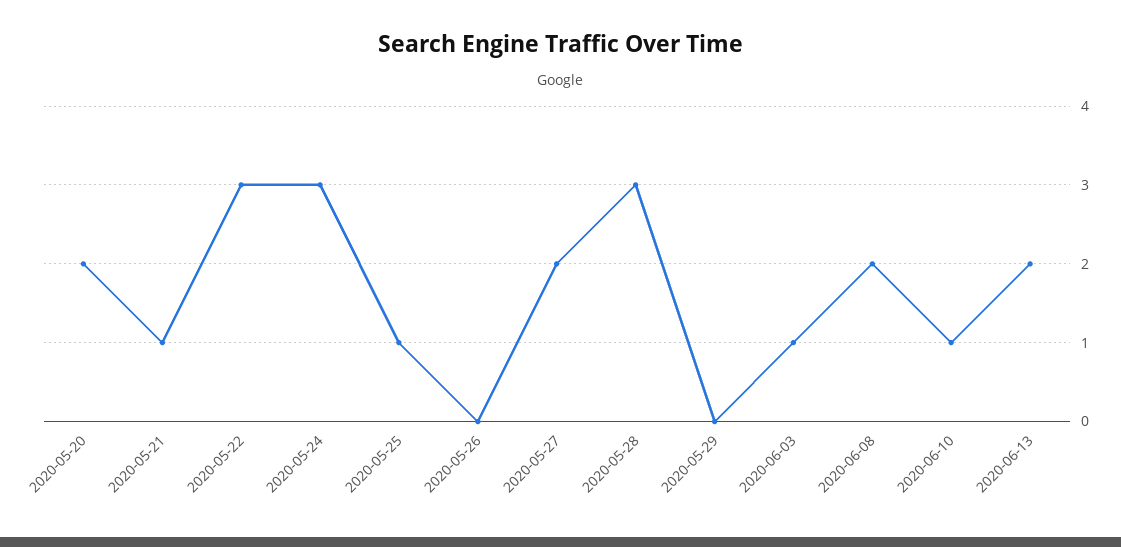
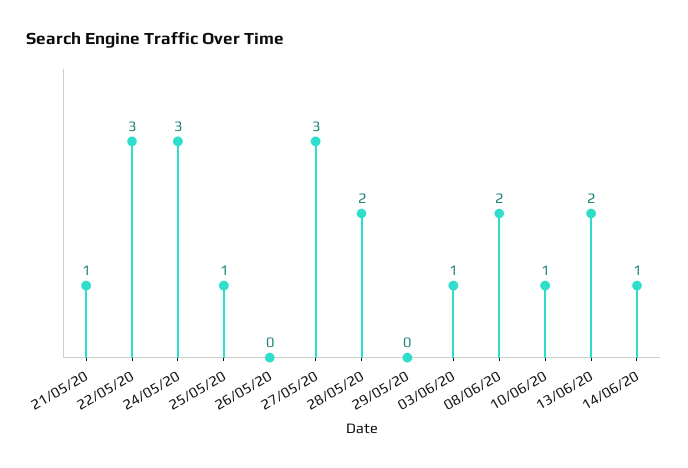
2020-05-20: 2 -> none
2020-05-27: 2 -> 3
2020-05-28: 3 -> 2
14/06/20: none -> 1

